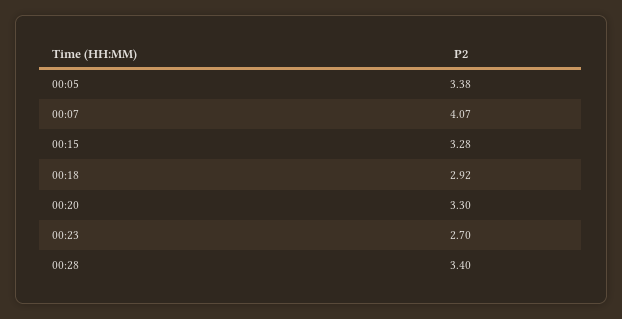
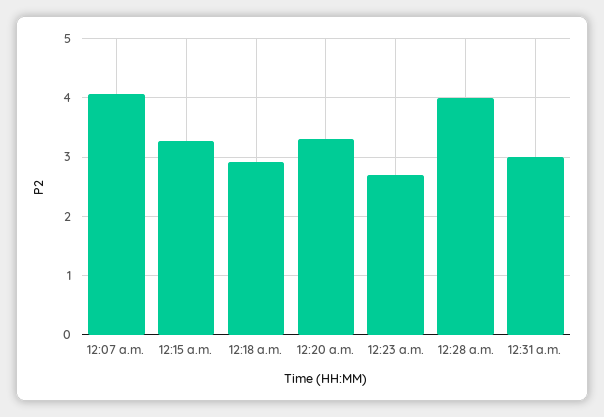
00:05: 3.38 -> none
00:28: 3.4 -> 4
12:31 a.m.: none -> 3

